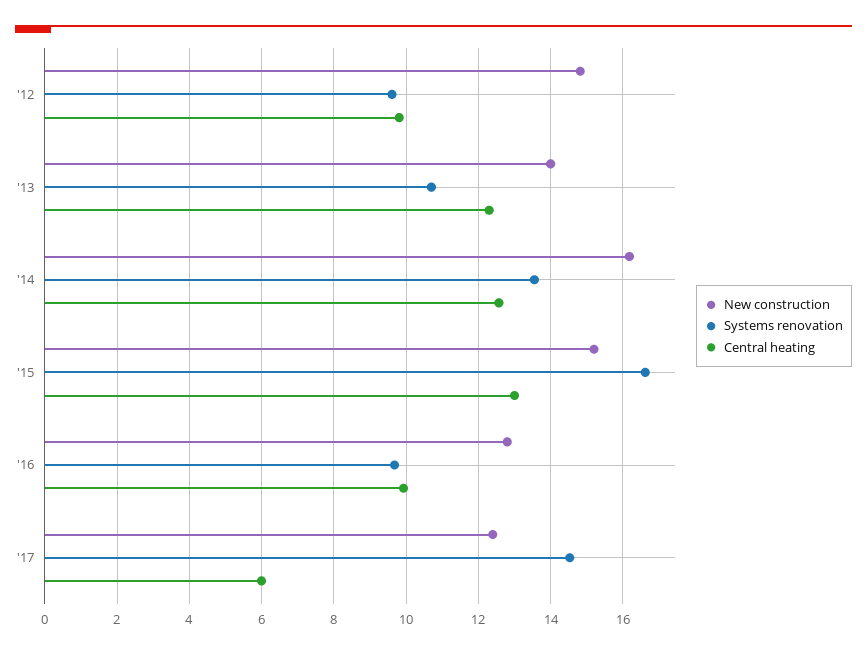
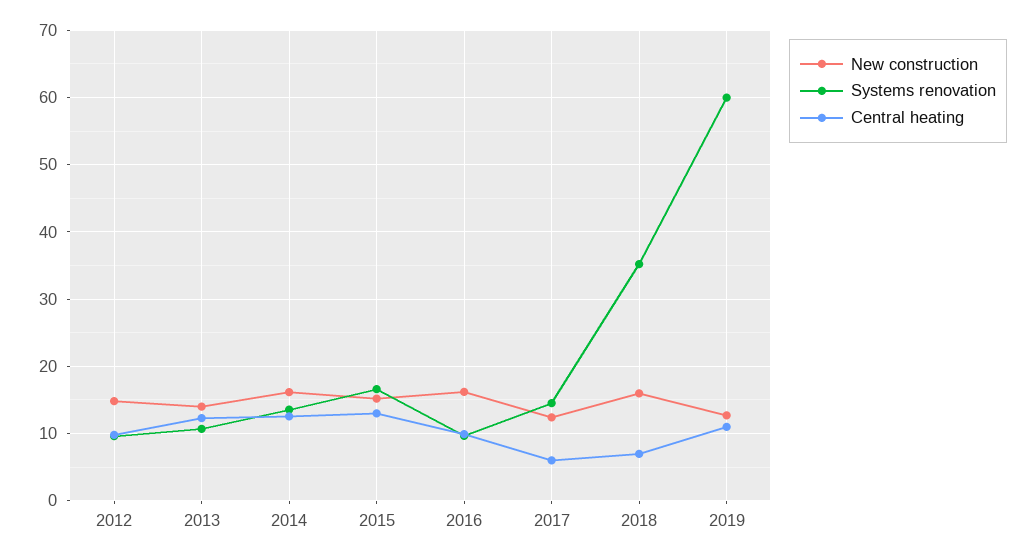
New construction, '16: 12.8 -> 16
New construction, 2018: none -> 16
Systems renovation, 2018: none -> 35
Central heating, 2018: none -> 7
New construction, 2019: none -> 13
Systems renovation, 2019: none -> 60
Central heating, 2019: none -> 11

